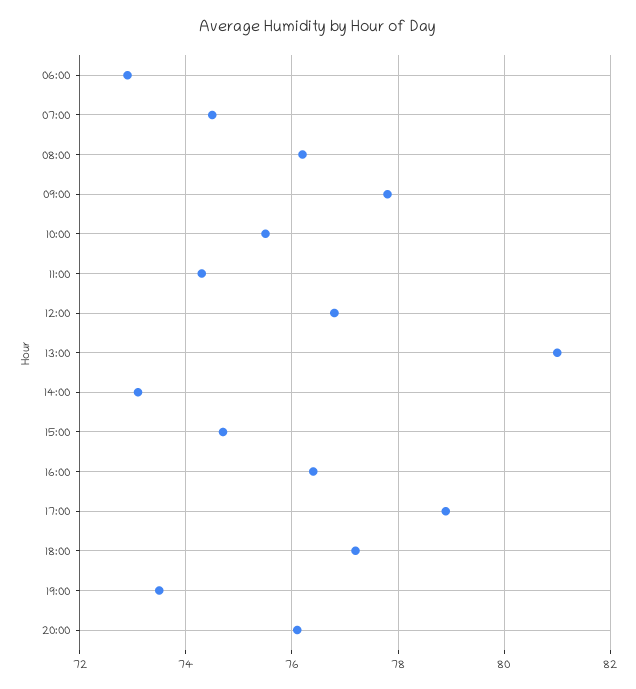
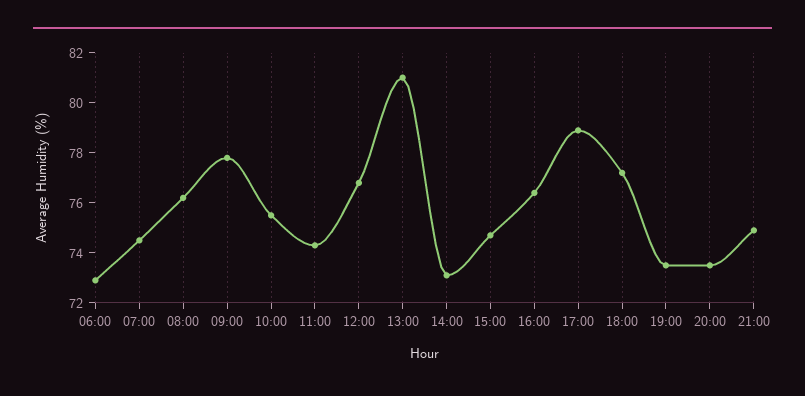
20:00: 76 -> 73.5
21:00: none -> 75

